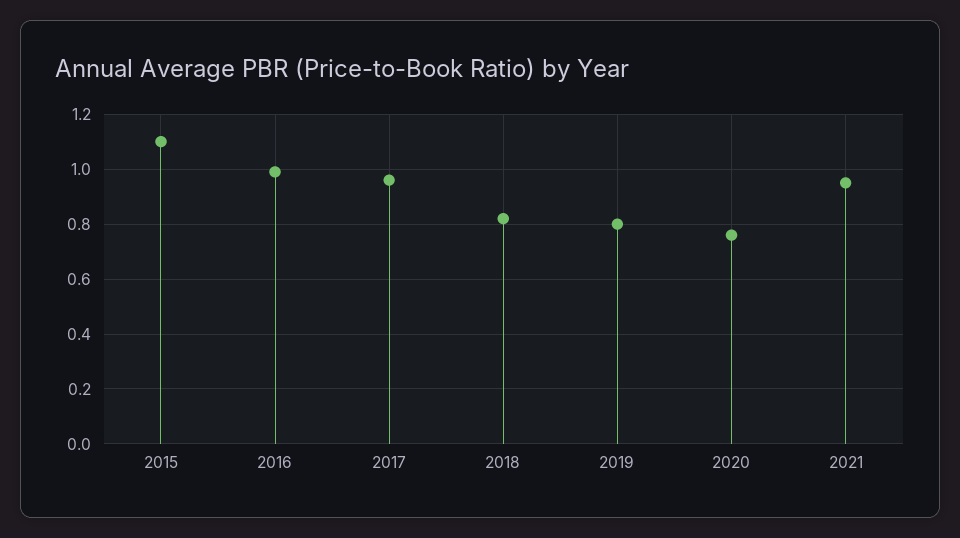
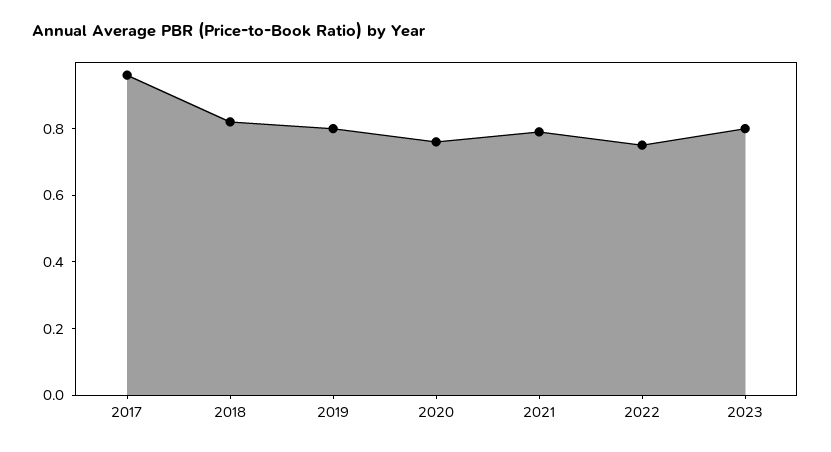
2015: 1.1 -> none
2016: 1 -> none
2021: 0.95 -> 0.8
2022: none -> 0.75
2023: none -> 0.8

